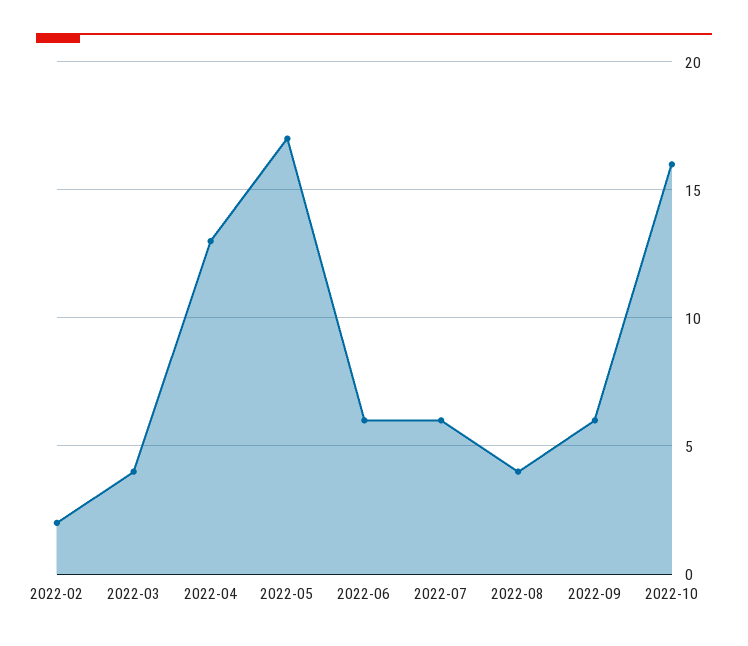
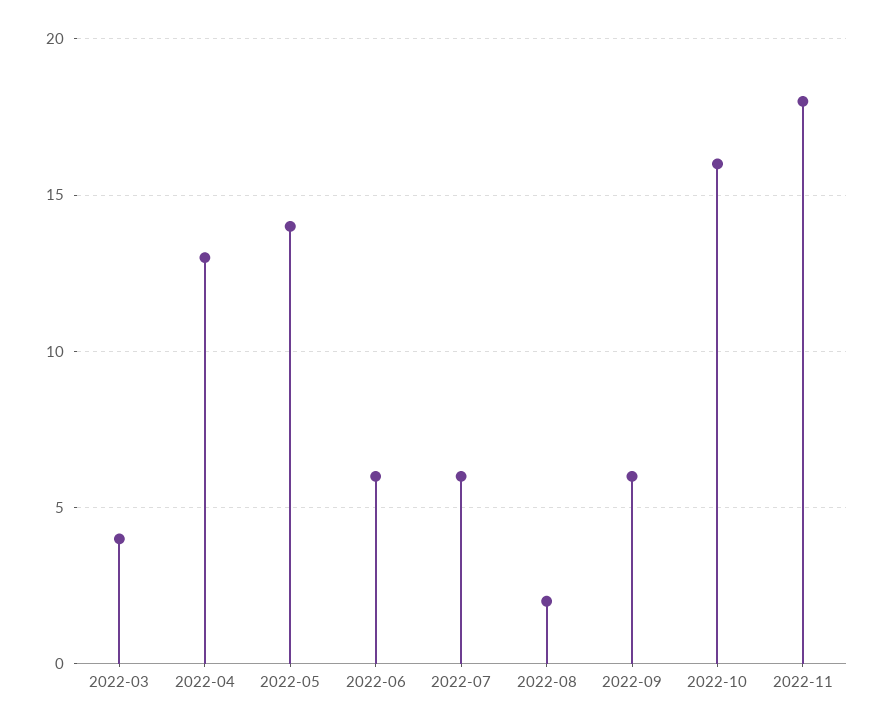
2022-02: 2 -> none
2022-05: 17 -> 14
2022-08: 4 -> 2
2022-11: none -> 18

